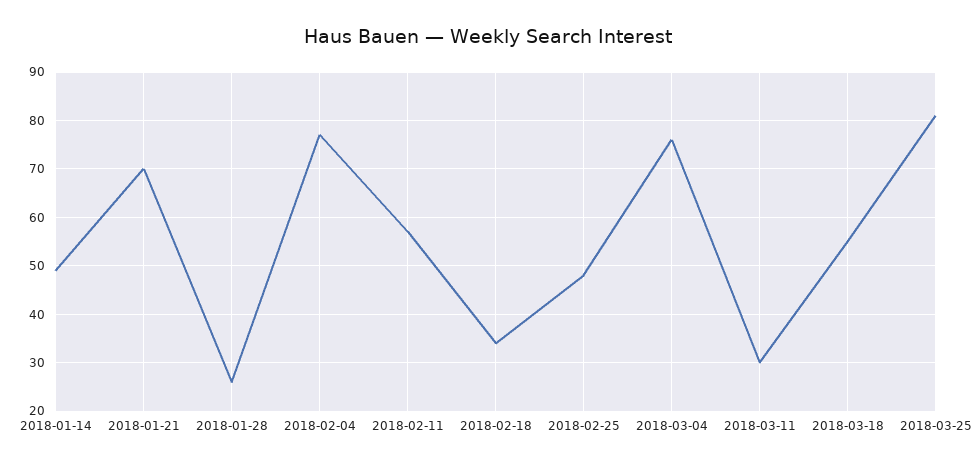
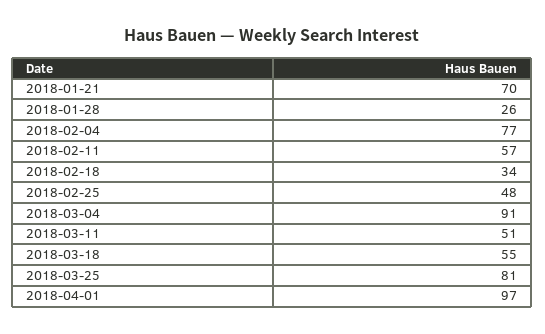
2018-01-14: 50 -> none
2018-03-04: 75 -> 91
2018-03-11: 30 -> 51
2018-04-01: none -> 97

